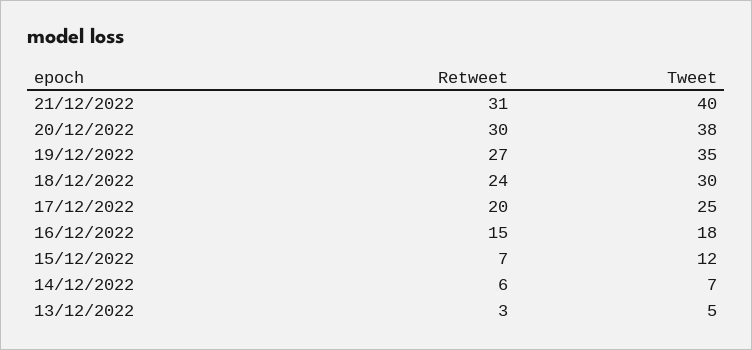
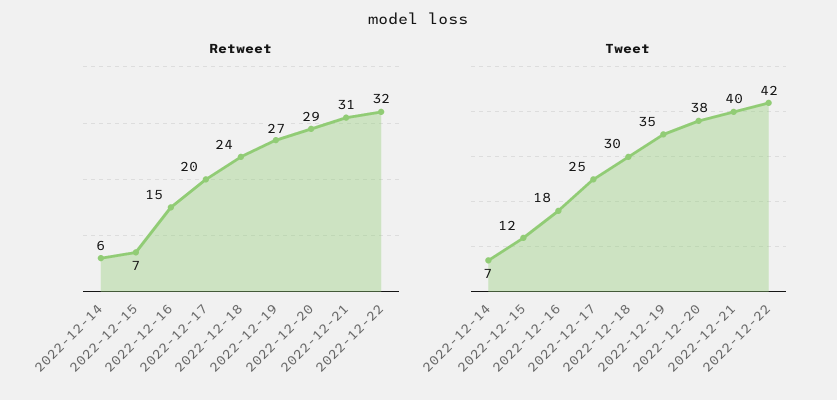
Retweet, 20/12/2022: 30 -> 29
Retweet, 13/12/2022: 3 -> none
Tweet, 13/12/2022: 5 -> none
Retweet, 2022-12-22: none -> 32
Tweet, 2022-12-22: none -> 42

